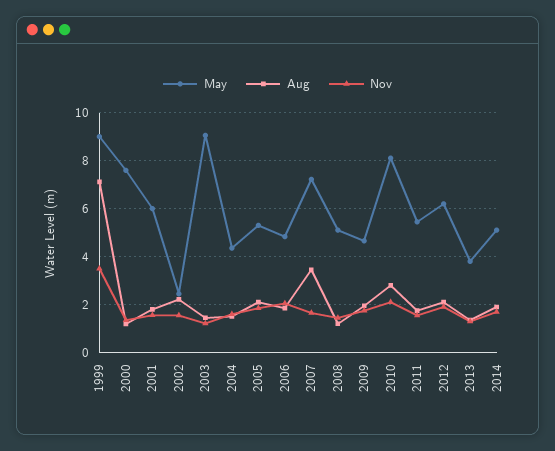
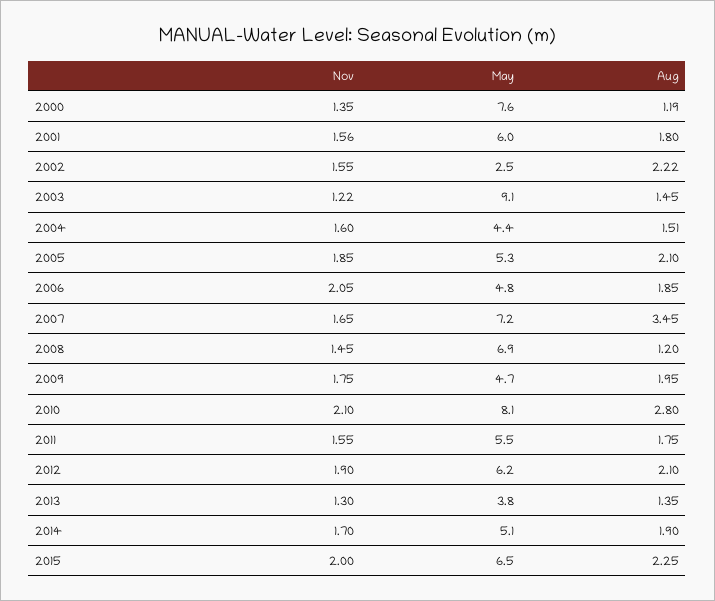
May, 1999: 9 -> none
Aug, 1999: 7 -> none
Nov, 1999: 3.5 -> none
May, 2008: 5 -> 6.9
Nov, 2015: none -> 2
May, 2015: none -> 6.5
Aug, 2015: none -> 2.25

